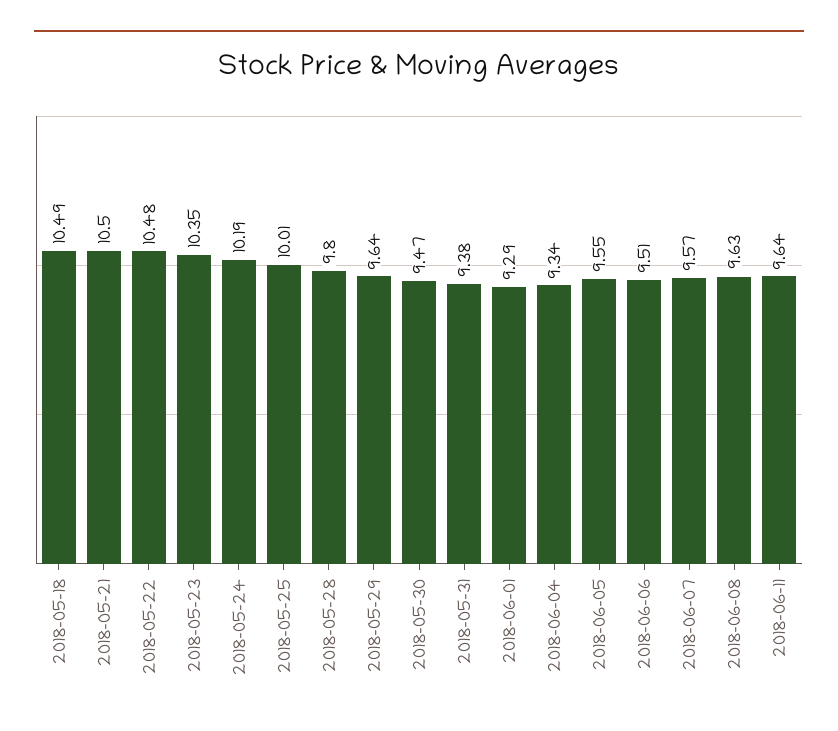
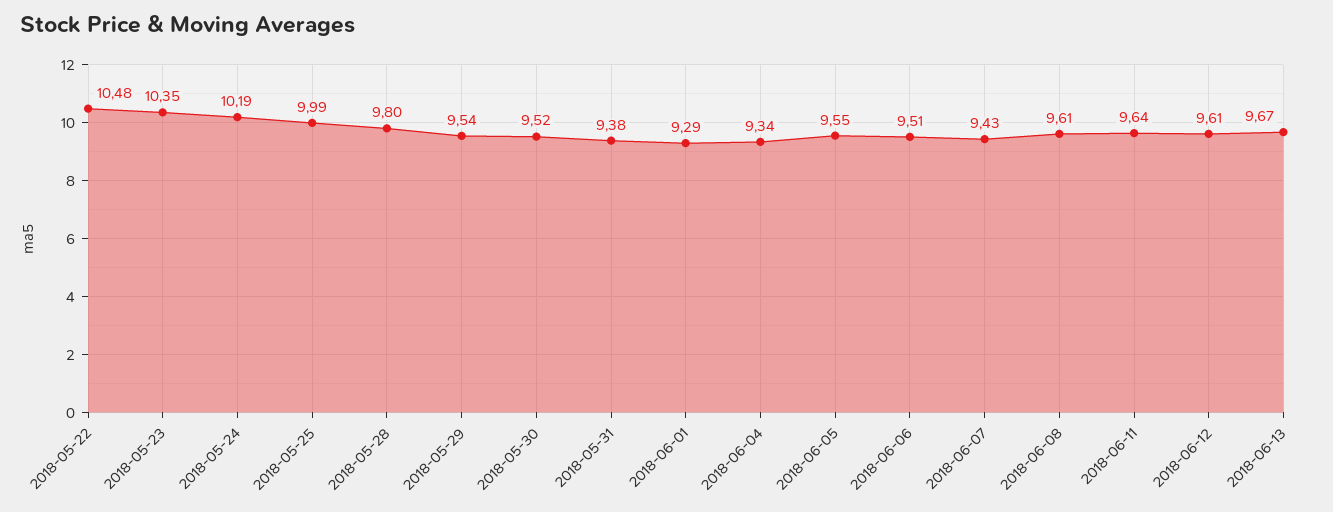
2018-05-18: 10.49 -> none
2018-05-21: 10.5 -> none
2018-05-25: 10.01 -> 9.99
2018-05-29: 9.64 -> 9.54
2018-05-30: 9.47 -> 9.52
2018-06-07: 9.57 -> 9.43
2018-06-08: 9.63 -> 9.61
2018-06-12: none -> 9.61
2018-06-13: none -> 9.67

